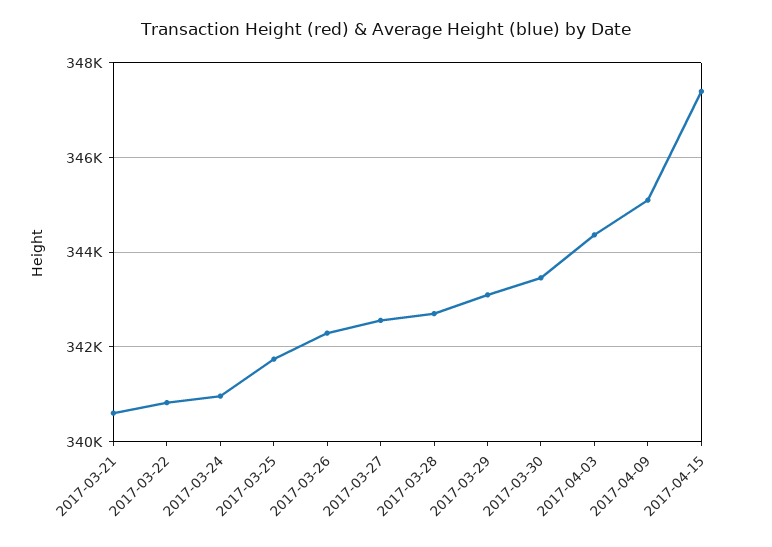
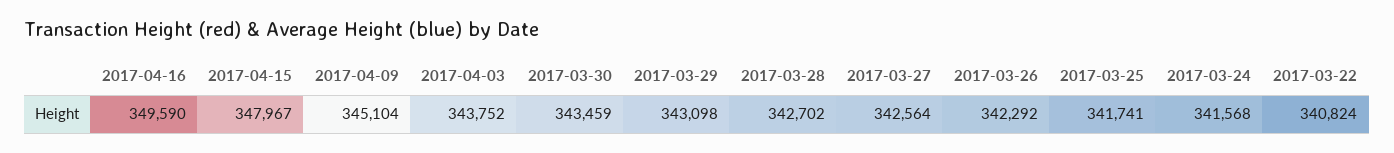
2017-03-21: 340600 -> none
2017-03-24: 341000 -> 341568
2017-04-03: 344400 -> 343752
2017-04-15: 347400 -> 347967
2017-04-16: none -> 349590

